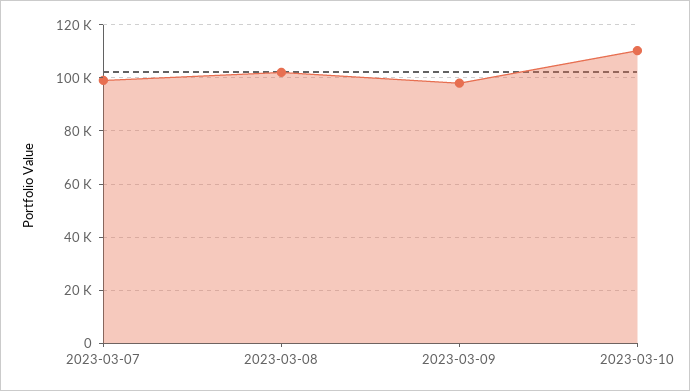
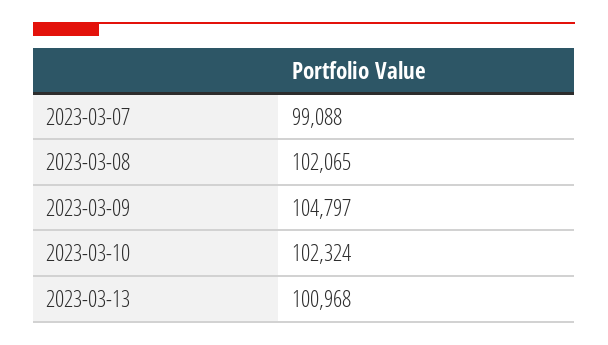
2023-03-09: 97500 -> 104797
2023-03-10: 110000 -> 102324
2023-03-13: none -> 100968

